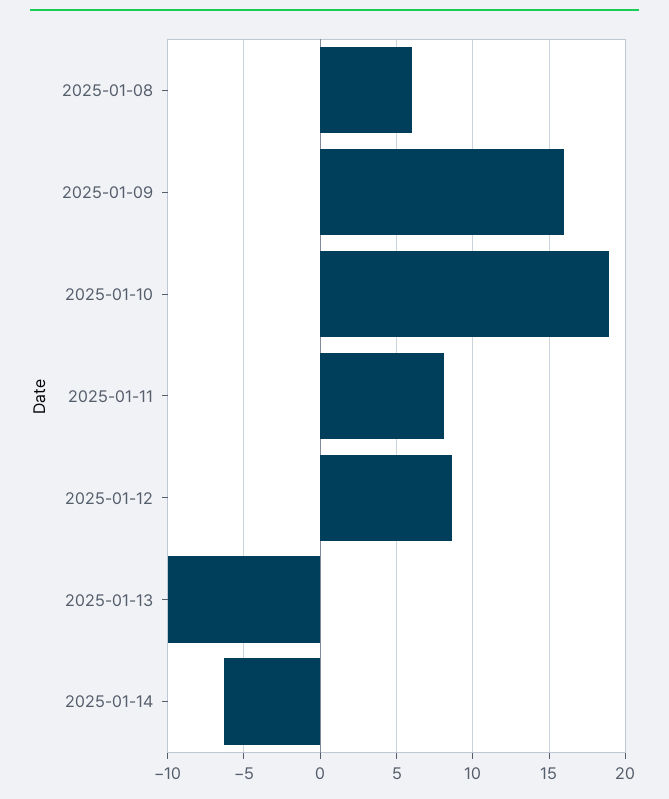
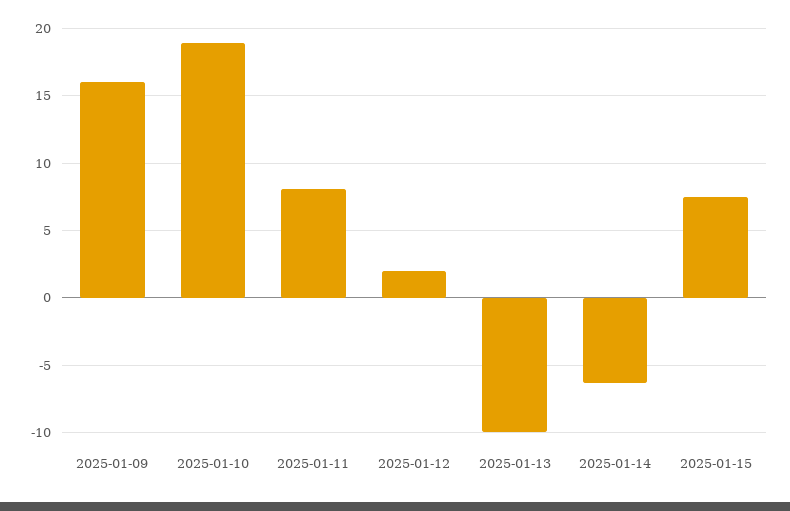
2025-01-08: 6 -> none
2025-01-12: 8.5 -> 2
2025-01-15: none -> 7.5

